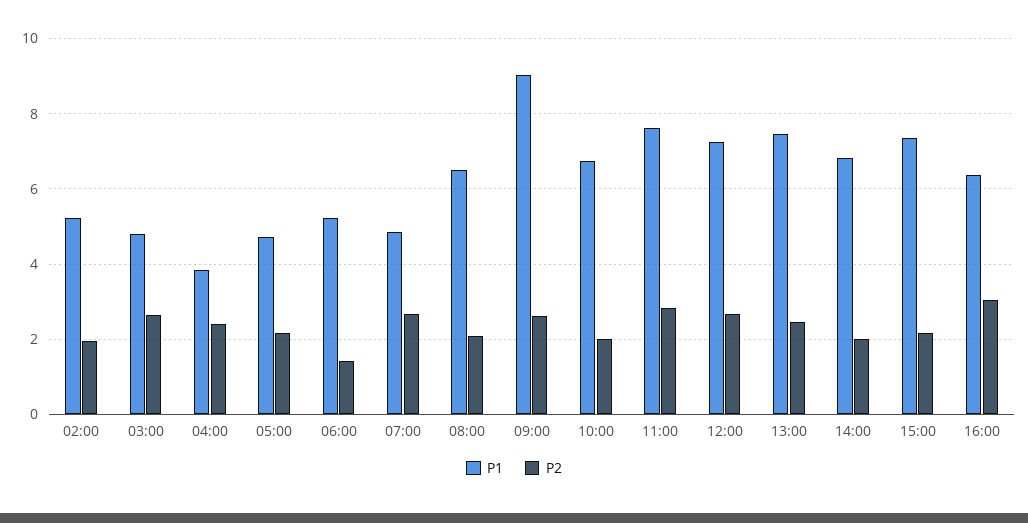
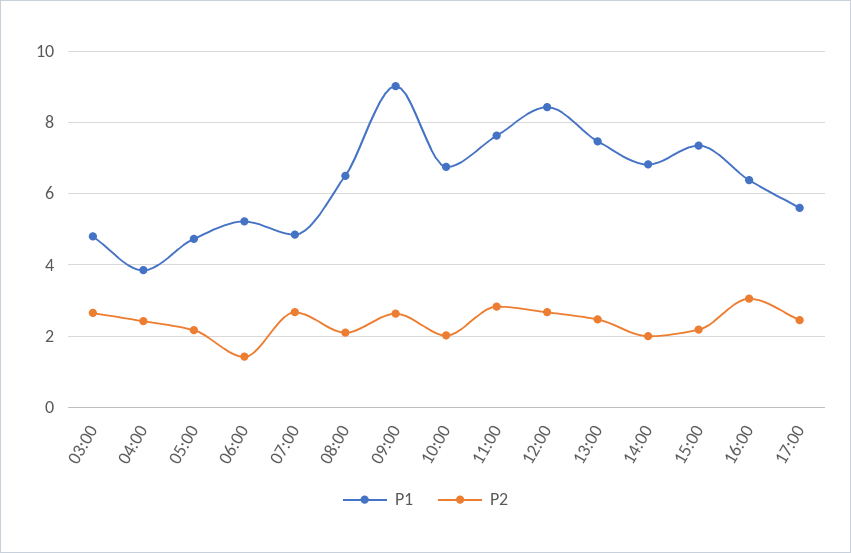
P1, 02:00: 5.2 -> none
P2, 02:00: 2 -> none
P1, 12:00: 7.2 -> 8.4
P1, 17:00: none -> 5.6
P2, 17:00: none -> 2.4

